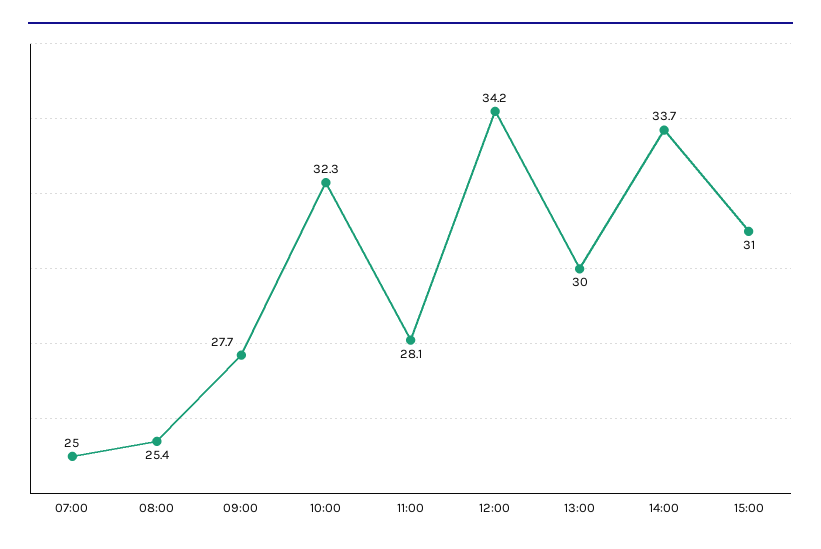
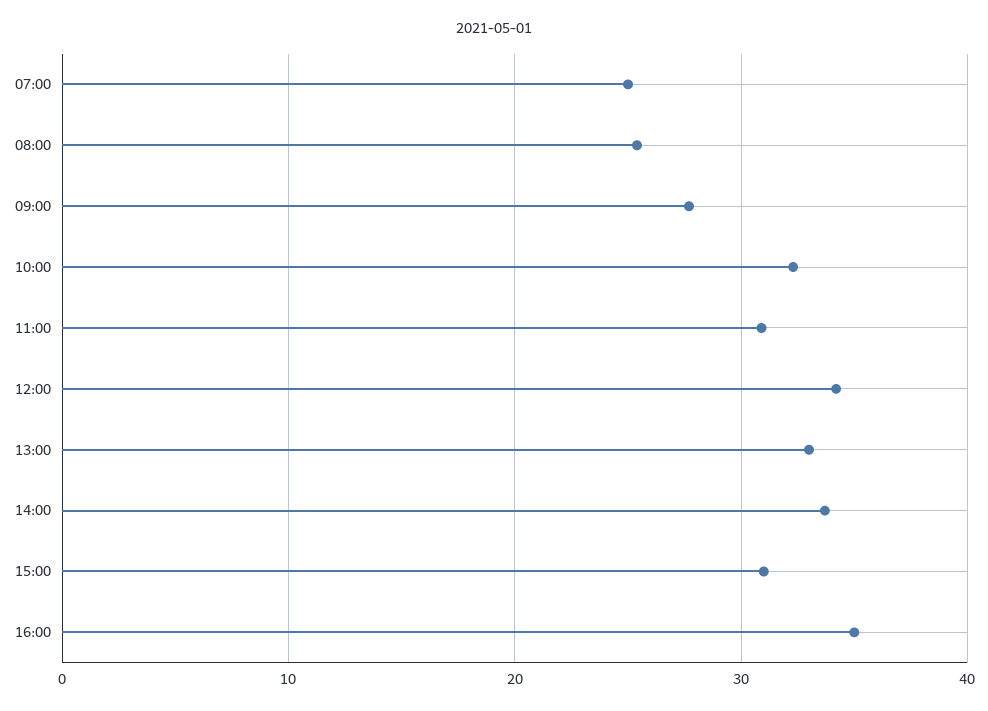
11:00: 28.1 -> 31
13:00: 30 -> 33
16:00: none -> 35

